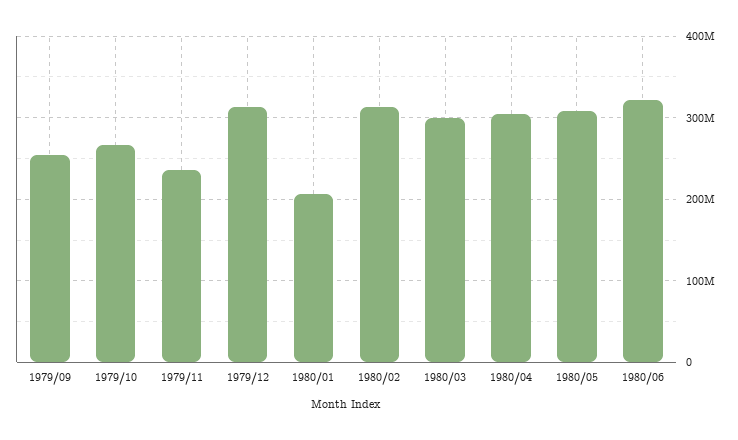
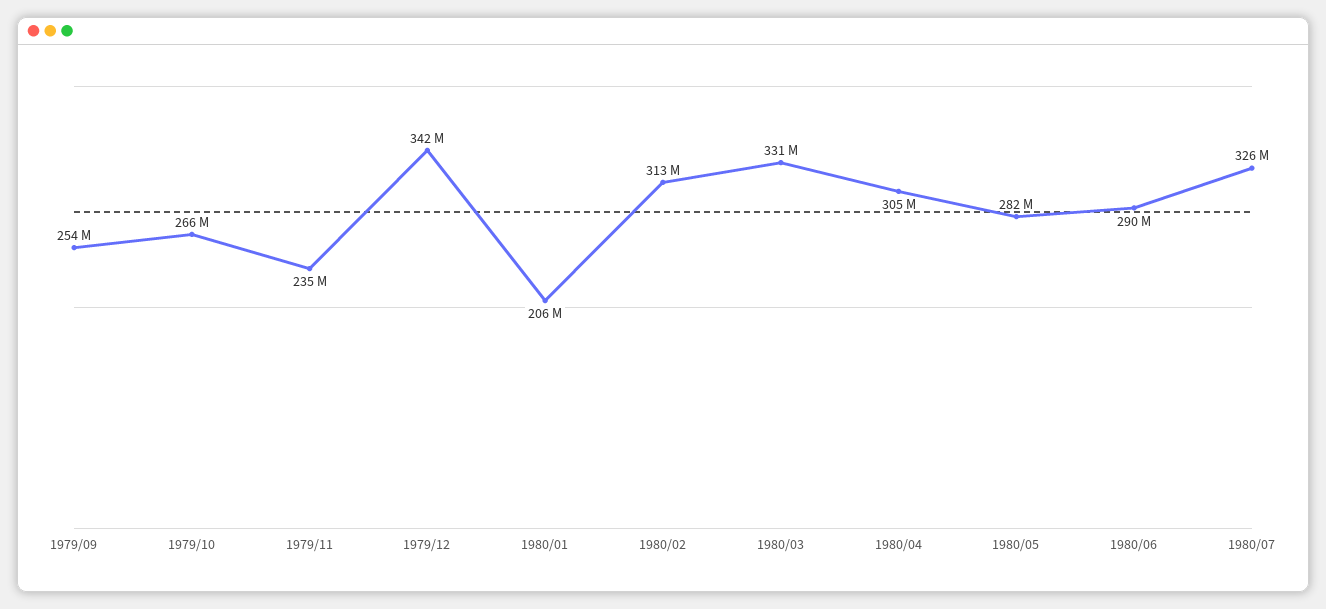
1979/12: 310000000 -> 342000000
1980/03: 300000000 -> 331000000
1980/05: 310000000 -> 282000000
1980/06: 320000000 -> 290000000
1980/07: none -> 326000000

